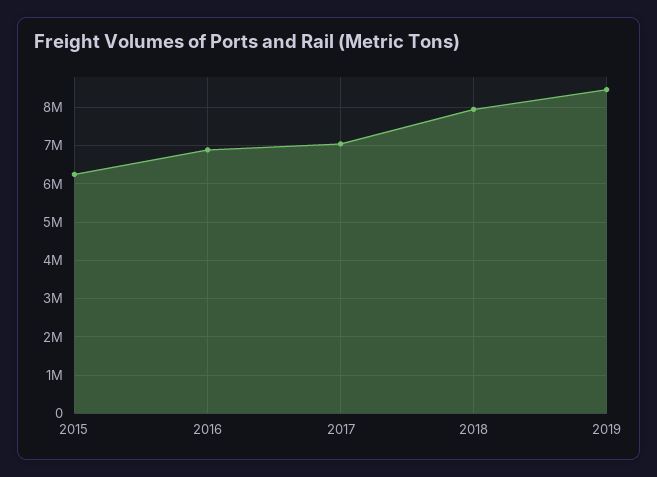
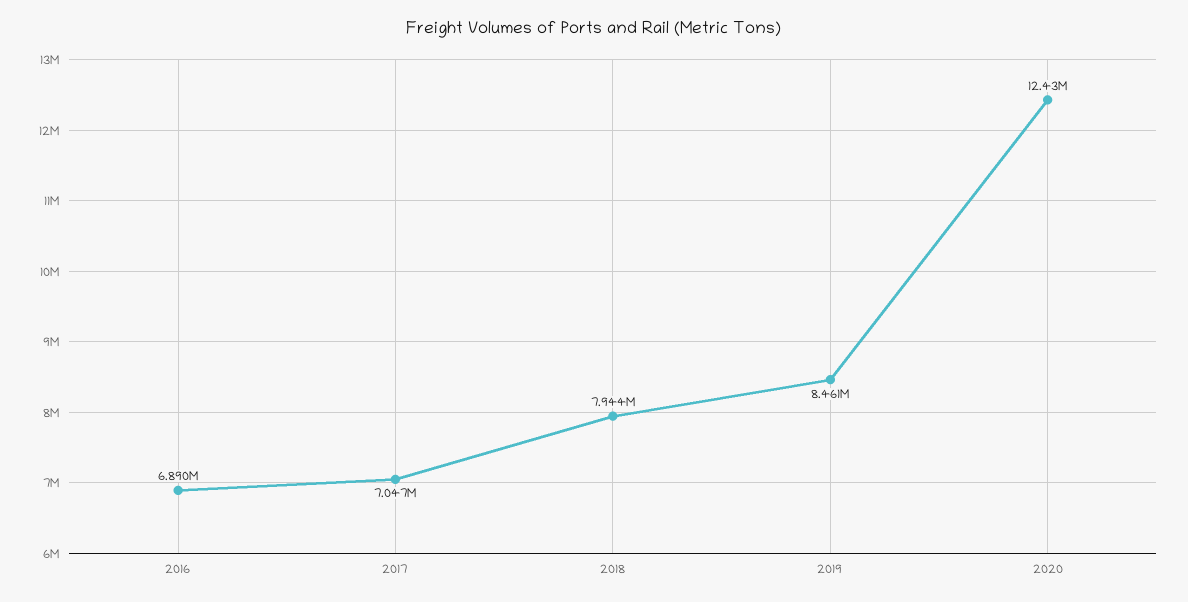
2015: 6200000 -> none
2020: none -> 12430000

